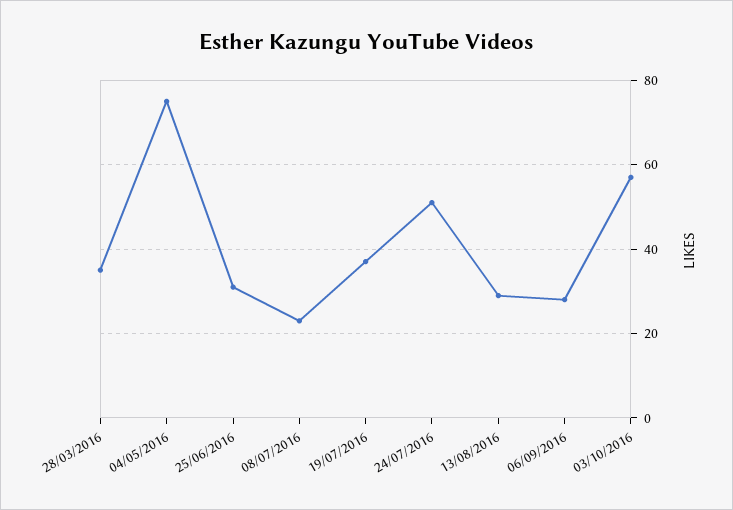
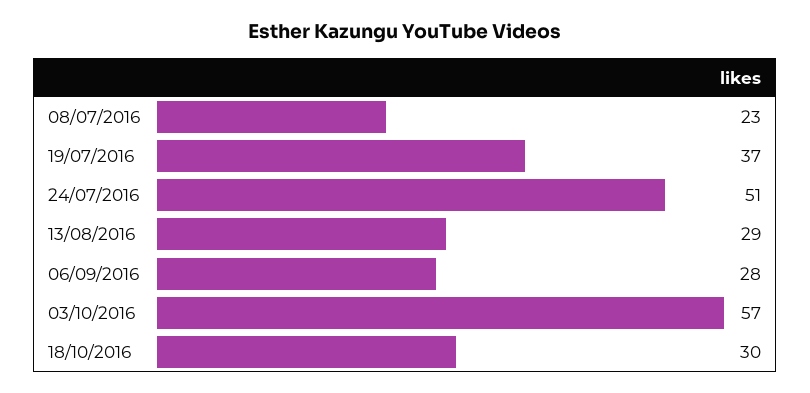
28/03/2016: 35 -> none
04/05/2016: 75 -> none
25/06/2016: 30 -> none
18/10/2016: none -> 30

